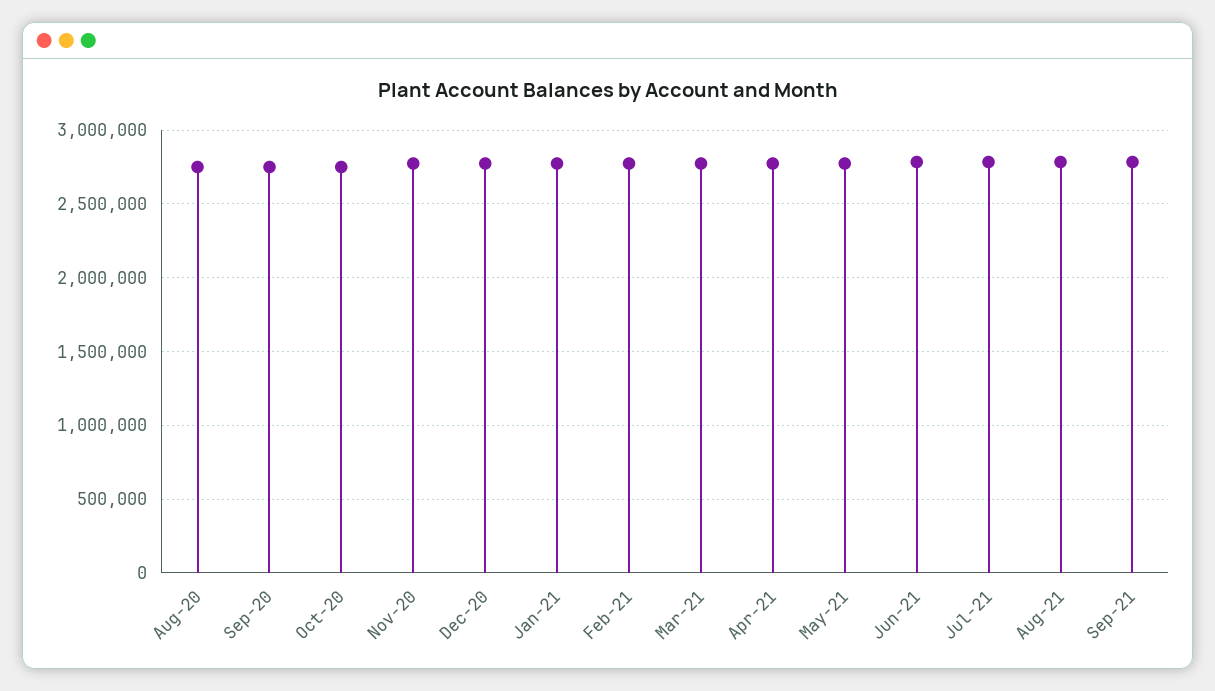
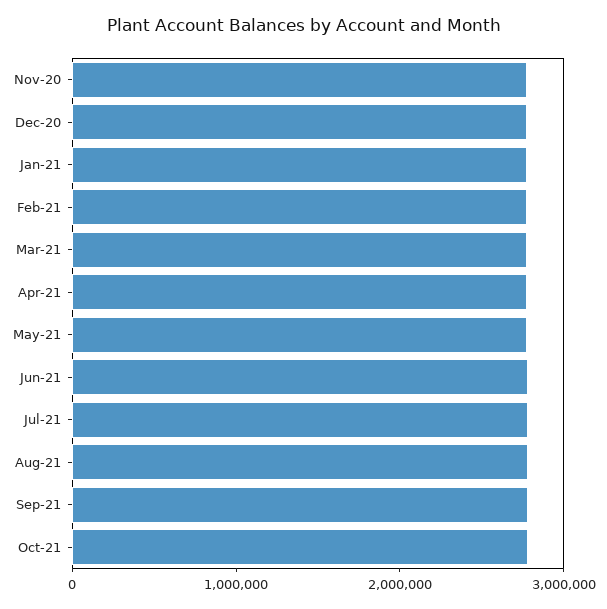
Aug-20: 2750000 -> none
Sep-20: 2750000 -> none
Oct-20: 2750000 -> none
Oct-21: none -> 2800000

